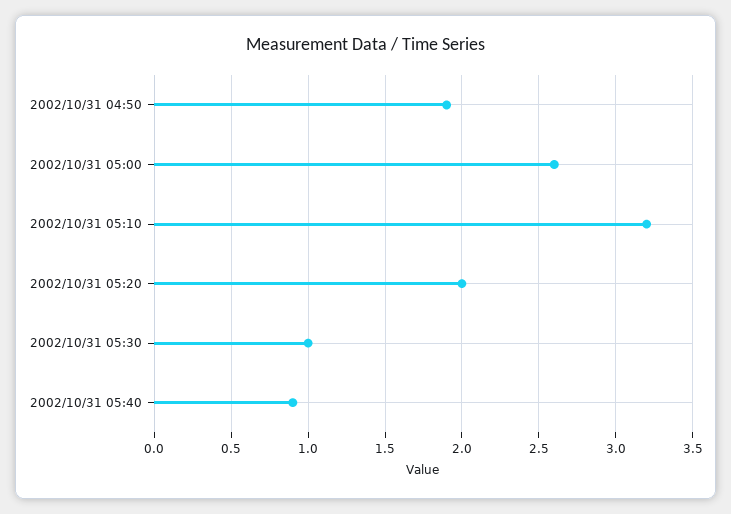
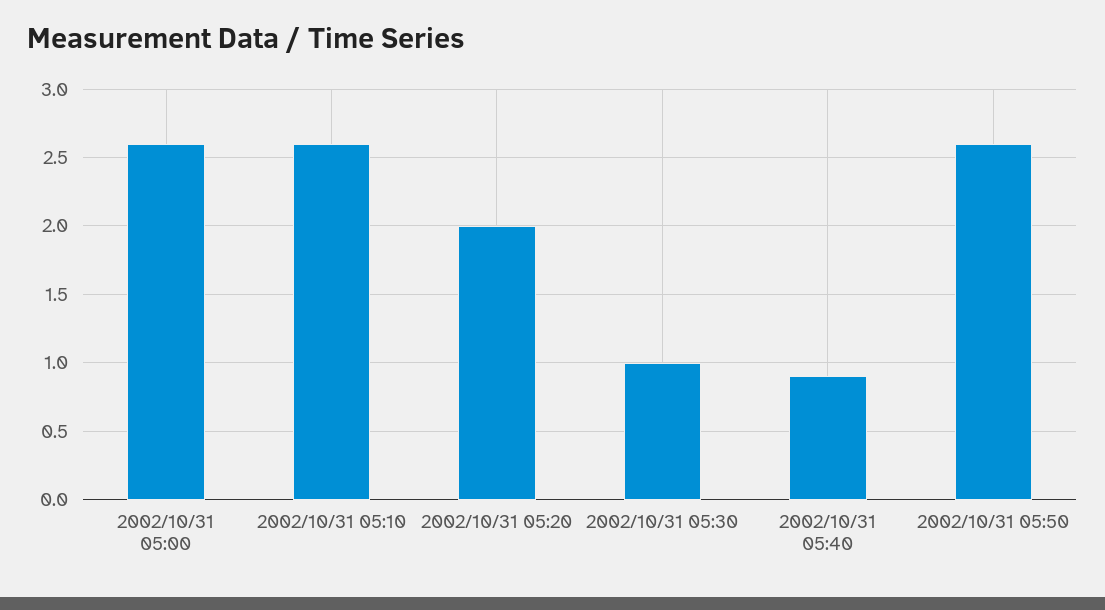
2002/10/31 04:50: 1.9 -> none
2002/10/31 05:10: 3.2 -> 2.6
2002/10/31 05:50: none -> 2.6

